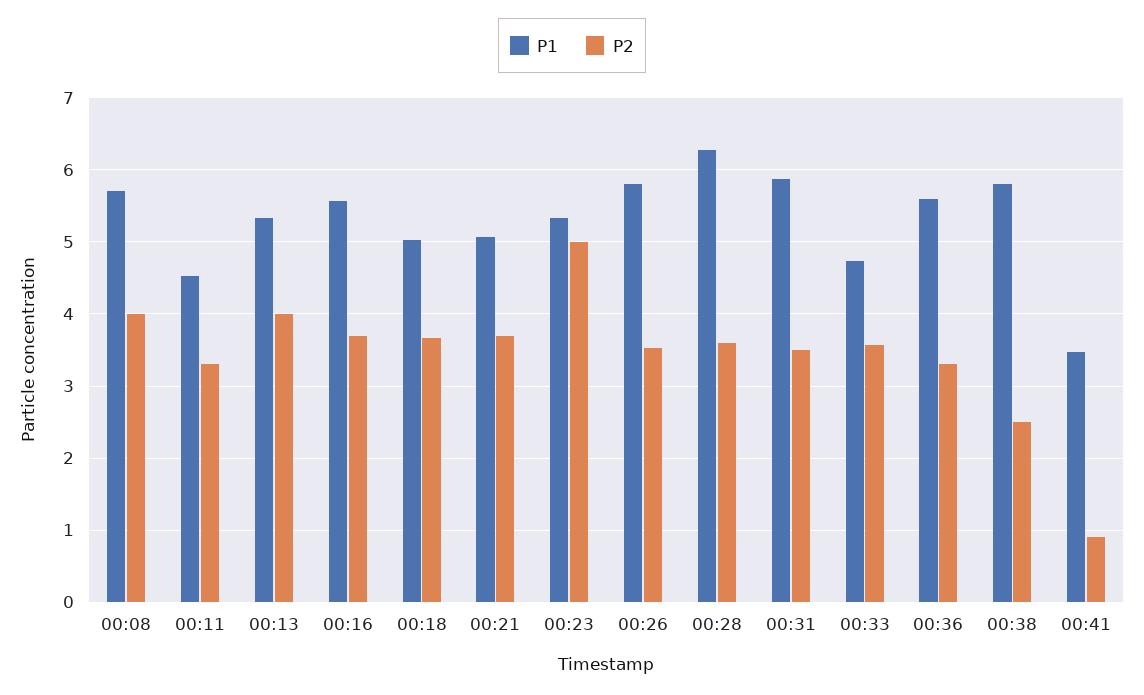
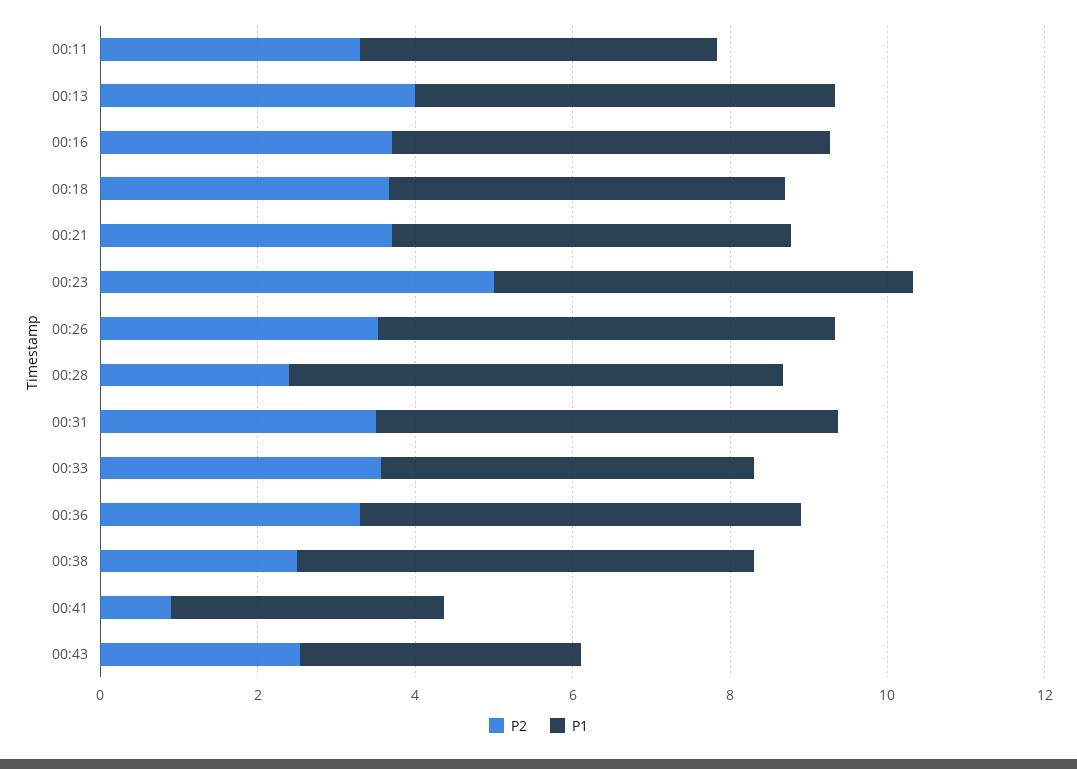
P1, 00:08: 5.7 -> none
P2, 00:08: 4 -> none
P2, 00:28: 3.6 -> 2.5
P2, 00:43: none -> 2.5
P1, 00:43: none -> 3.5

